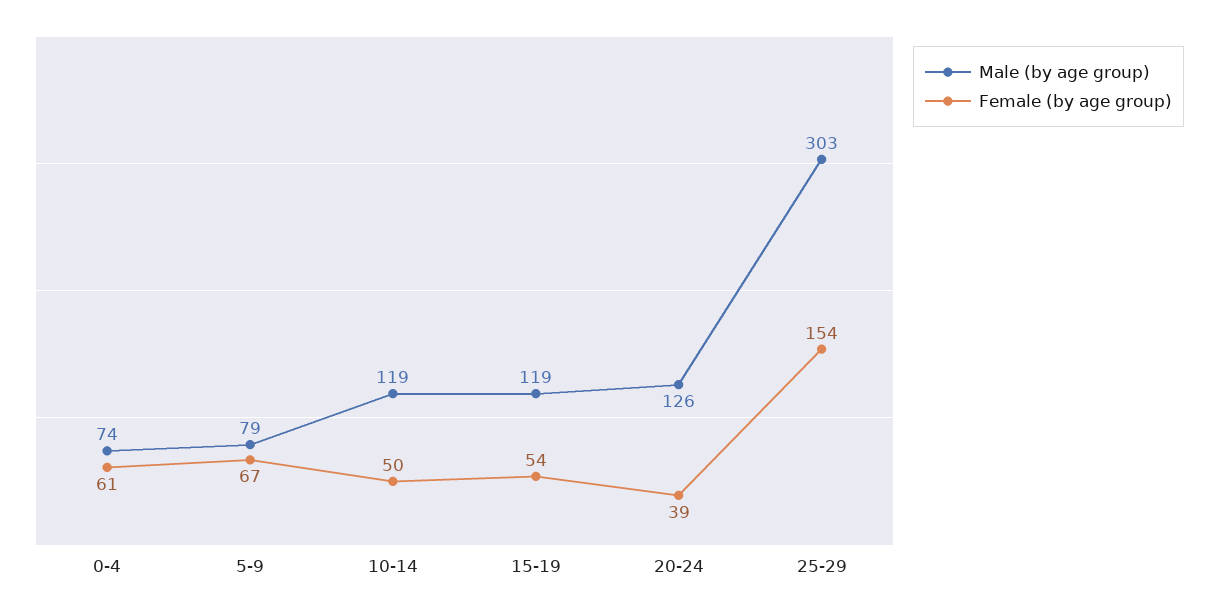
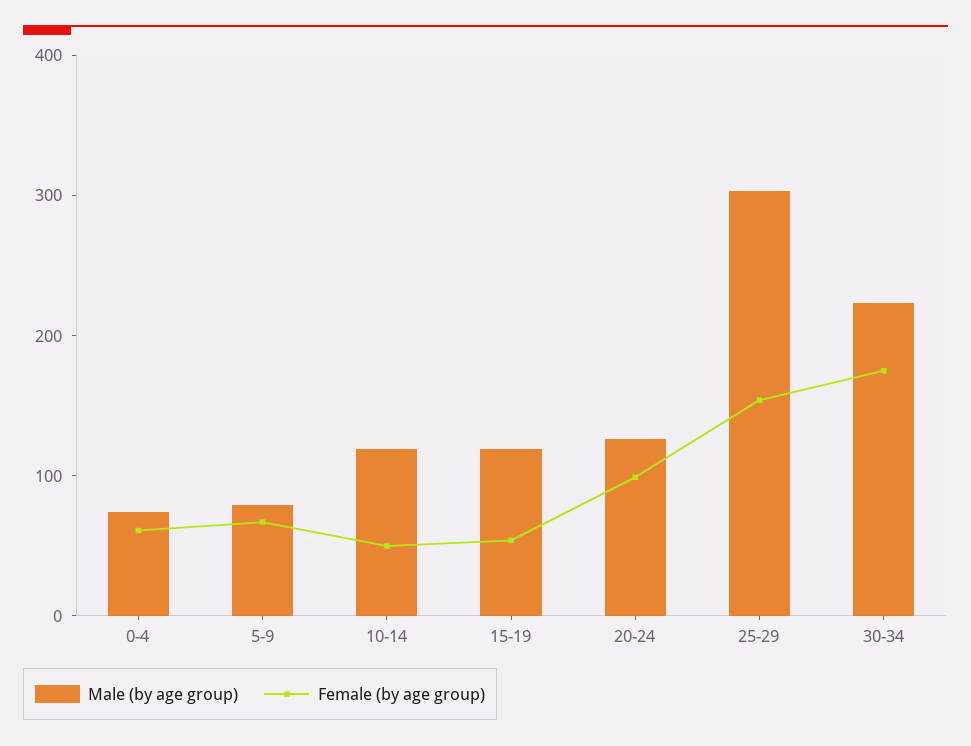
Female (by age group), 20-24: 39 -> 100
Male (by age group), 30-34: none -> 220
Female (by age group), 30-34: none -> 180

